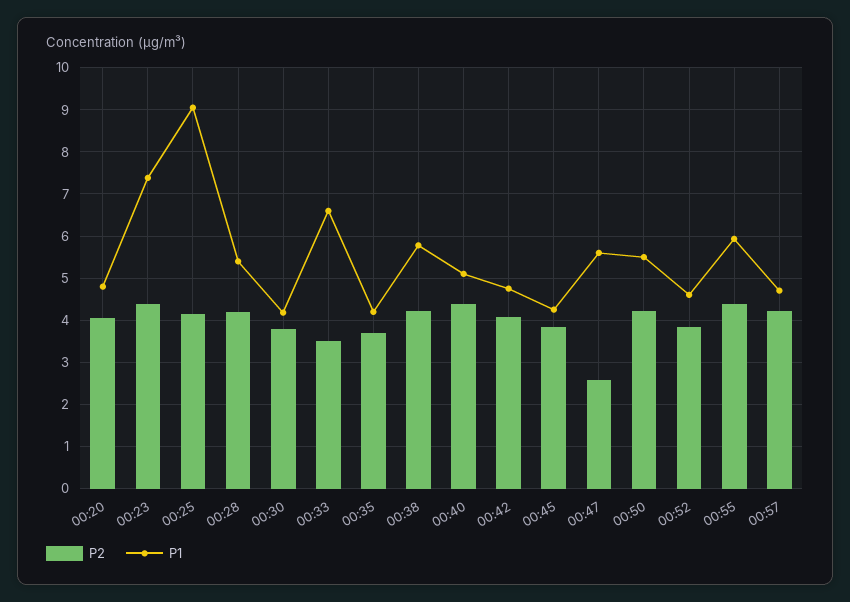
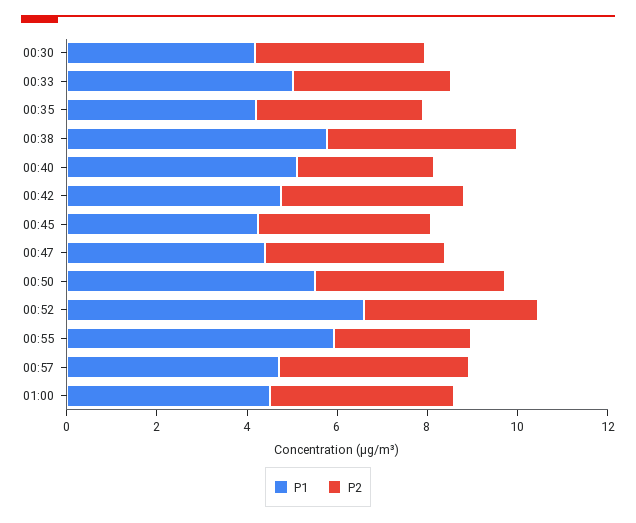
P2, 00:20: 4 -> none
P1, 00:20: 4.8 -> none
P2, 00:23: 4.4 -> none
P1, 00:23: 7.4 -> none
P2, 00:25: 4.2 -> none
P1, 00:25: 9 -> none
P2, 00:28: 4.2 -> none
P1, 00:28: 5.4 -> none
P1, 00:33: 6.6 -> 5
P2, 00:40: 4.4 -> 3
P2, 00:47: 2.6 -> 4
P1, 00:47: 5.6 -> 4.5
P1, 00:52: 4.6 -> 6.5
P2, 00:55: 4.4 -> 3
P1, 01:00: none -> 4.5
P2, 01:00: none -> 4

